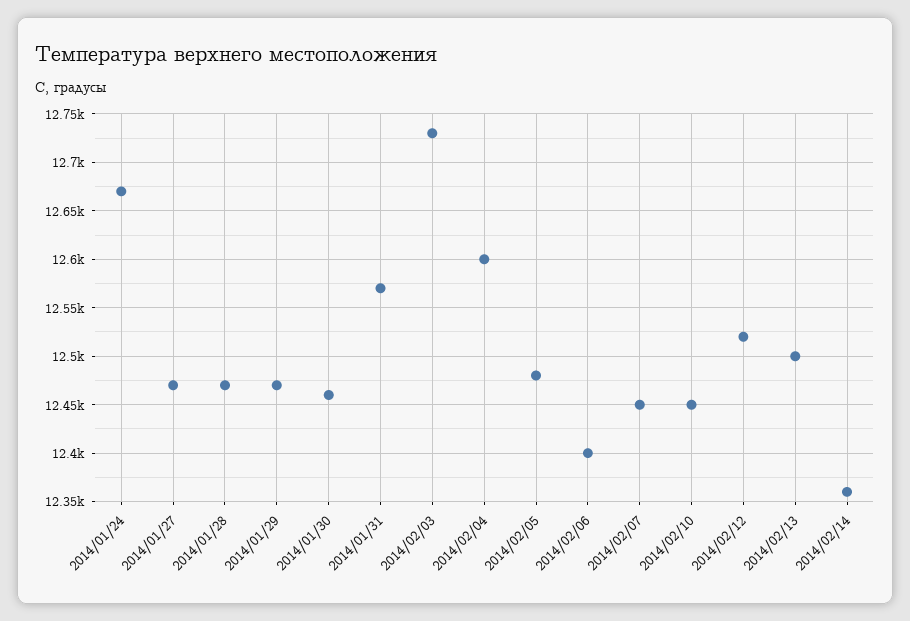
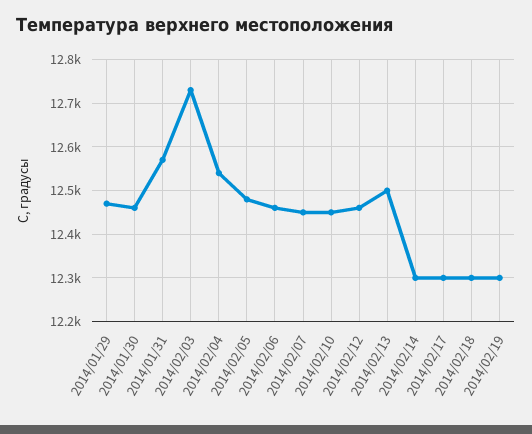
2014/01/24: 12670 -> none
2014/01/27: 12470 -> none
2014/01/28: 12470 -> none
2014/02/04: 12600 -> 12540
2014/02/06: 12400 -> 12460
2014/02/12: 12520 -> 12460
2014/02/14: 12360 -> 12300
2014/02/17: none -> 12300
2014/02/18: none -> 12300
2014/02/19: none -> 12300

